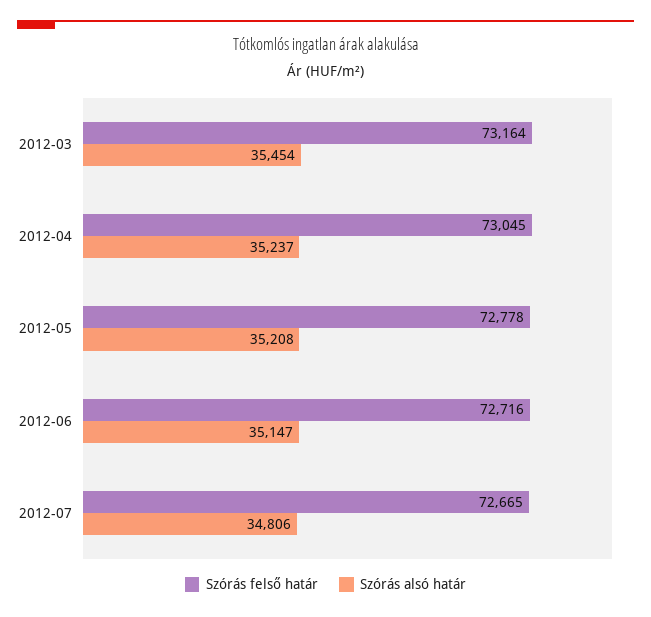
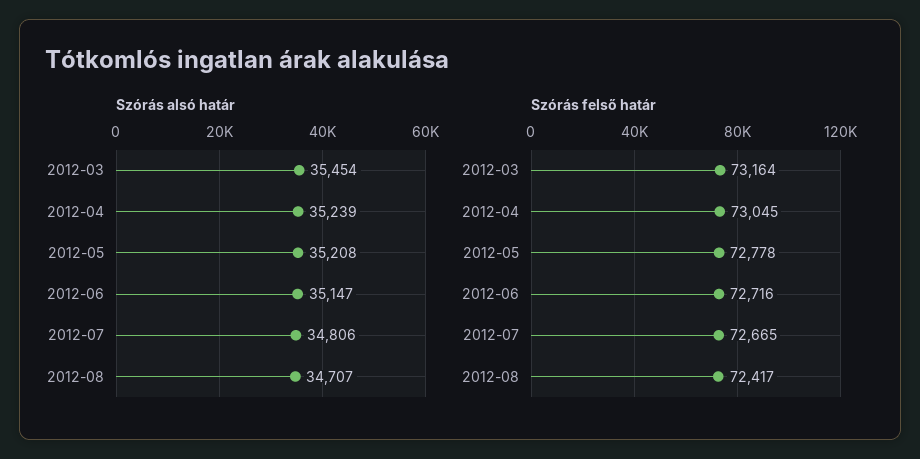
Szórás alsó határ, 2012-04: 35237 -> 35239
Szórás alsó határ, 2012-08: none -> 34707
Szórás felső határ, 2012-08: none -> 72417

